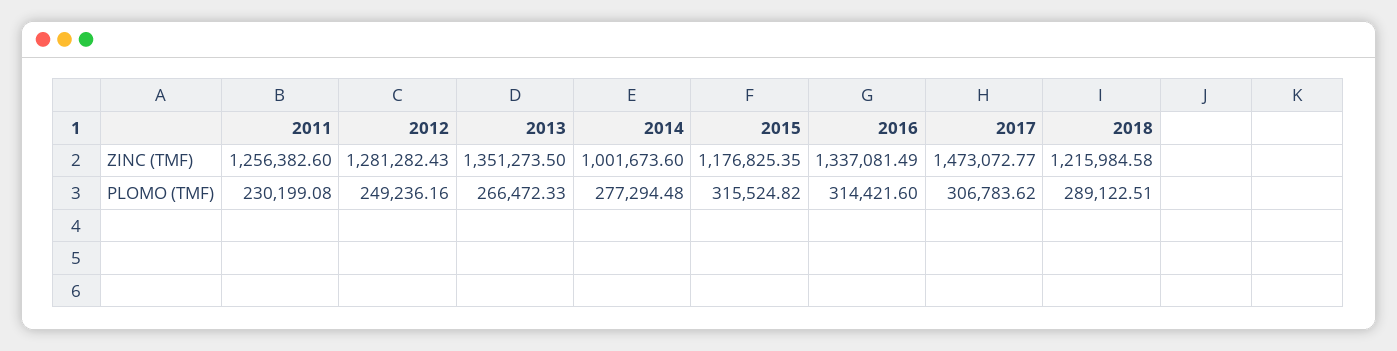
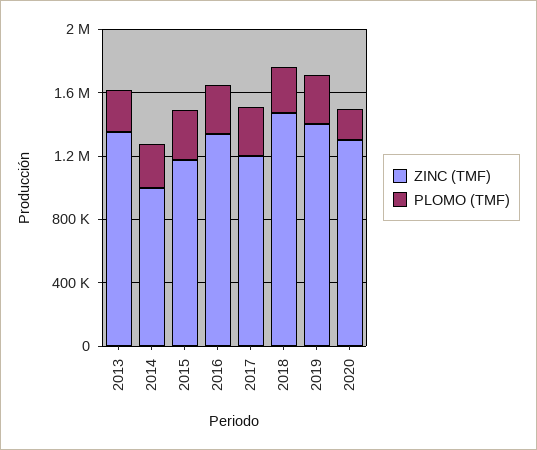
ZINC (TMF), 2011: 1256382.6 -> none
ZINC (TMF), 2012: 1281282.43 -> none
ZINC (TMF), 2017: 1473072.77 -> 1200000
ZINC (TMF), 2018: 1215984.58 -> 1500000
PLOMO (TMF), 2011: 230199.08 -> none
PLOMO (TMF), 2012: 249236.16 -> none
ZINC (TMF), 2019: none -> 1400000
PLOMO (TMF), 2019: none -> 300000
ZINC (TMF), 2020: none -> 1300000
PLOMO (TMF), 2020: none -> 200000

